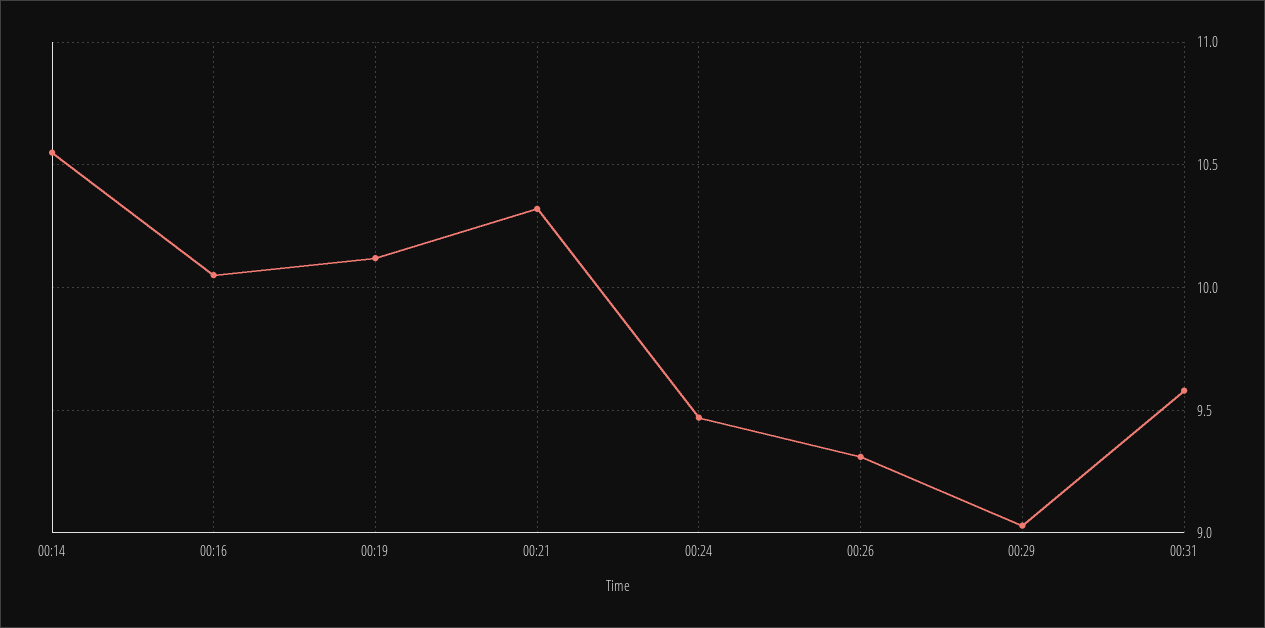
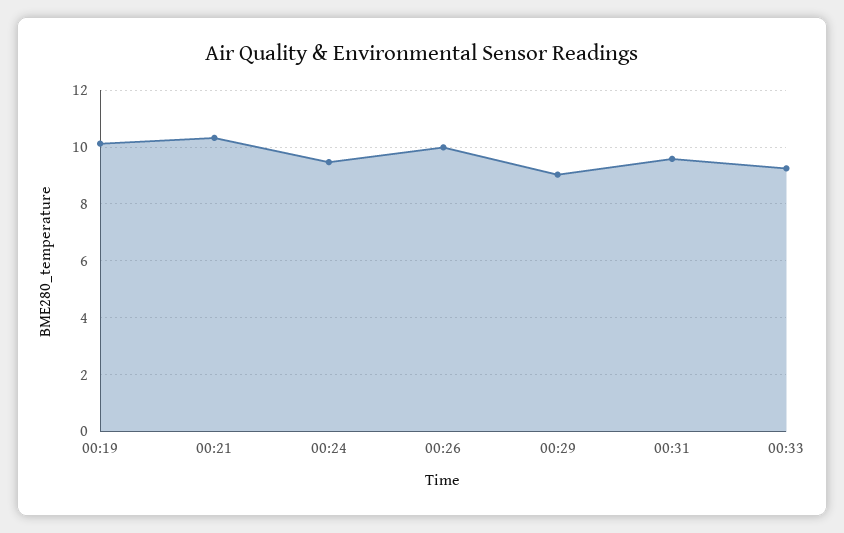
00:14: 10.55 -> none
00:16: 10.05 -> none
00:26: 9.3 -> 10
00:33: none -> 9.25

